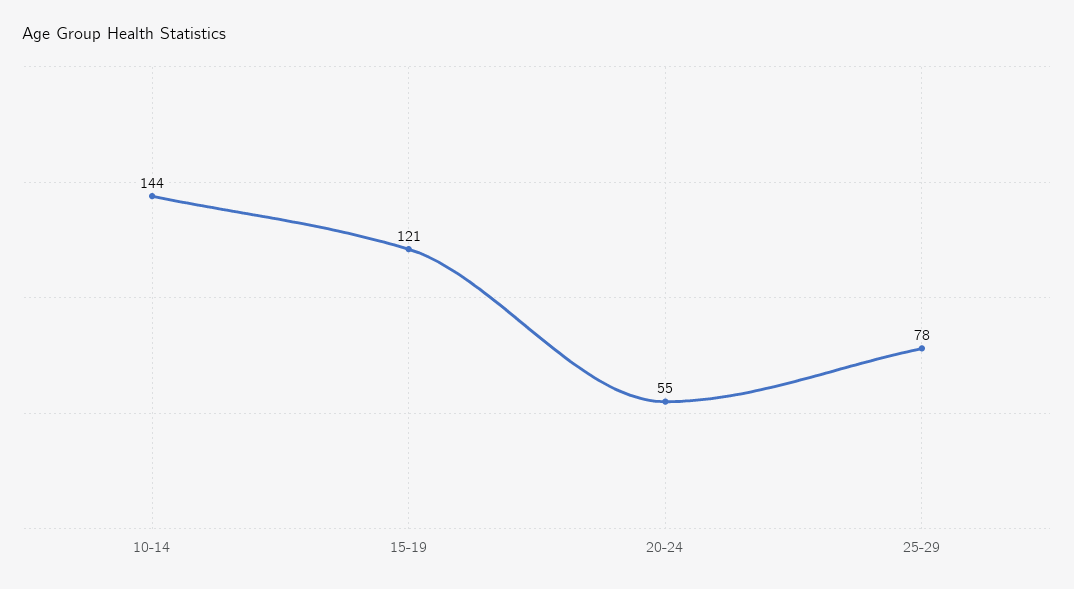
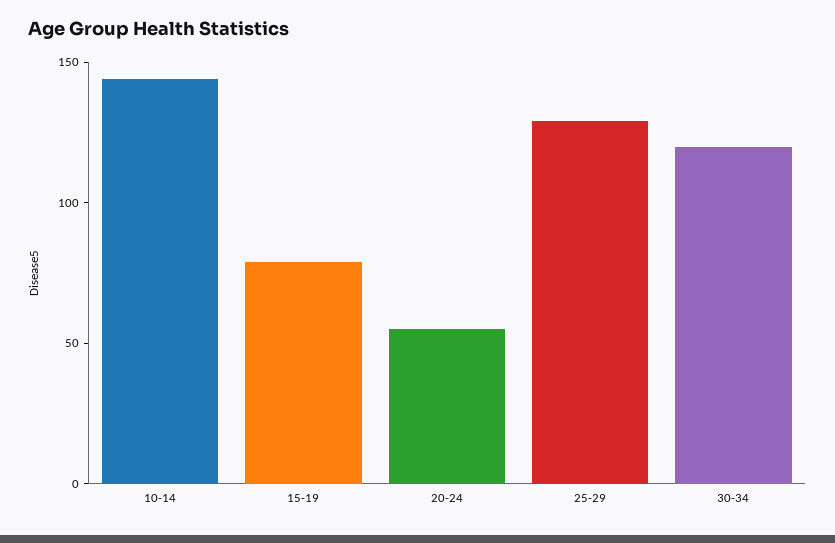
15-19: 121 -> 80
25-29: 78 -> 130
30-34: none -> 120

